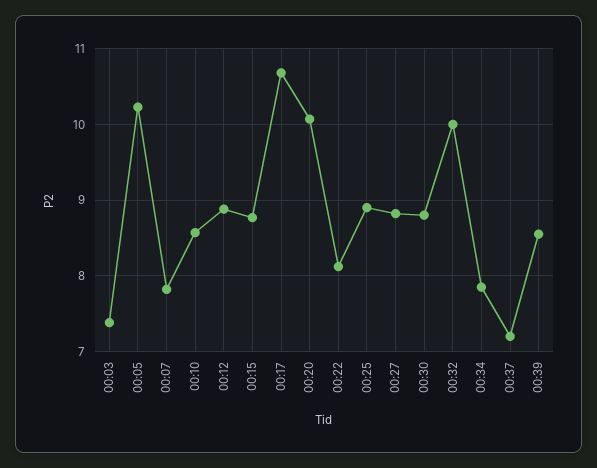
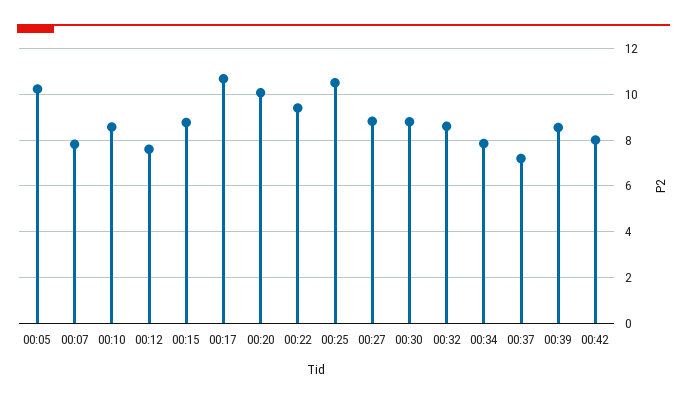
00:03: 7.4 -> none
00:12: 8.9 -> 7.5
00:22: 8.1 -> 9.5
00:25: 8.9 -> 10.5
00:32: 10 -> 8.5
00:42: none -> 8

